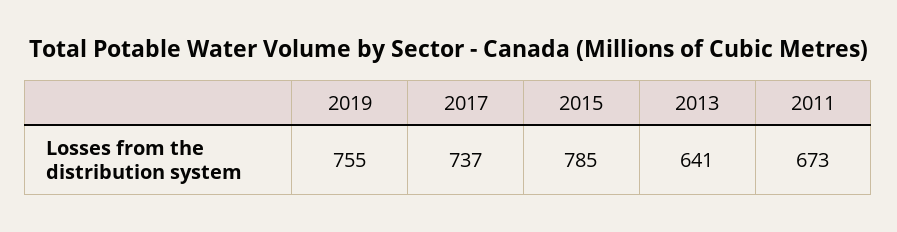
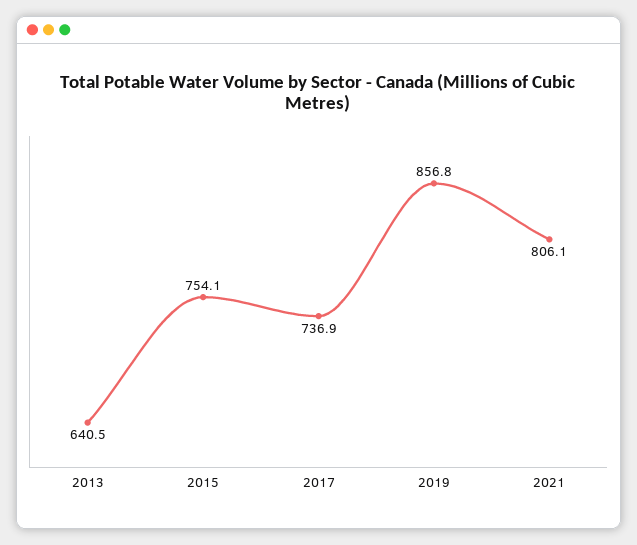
2019: 755 -> 856.8
2015: 785 -> 754.1
2011: 673 -> none
2021: none -> 806.1

